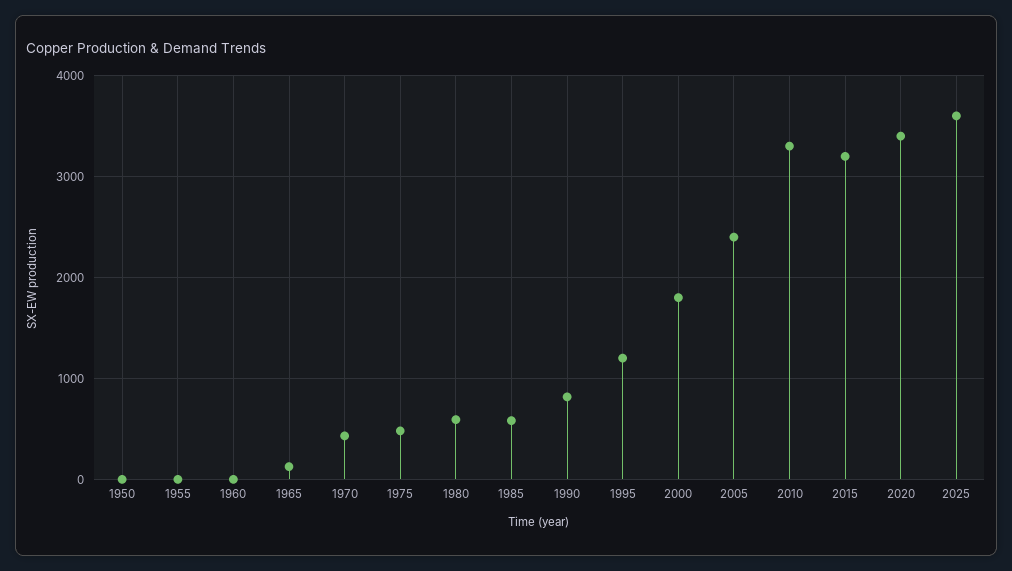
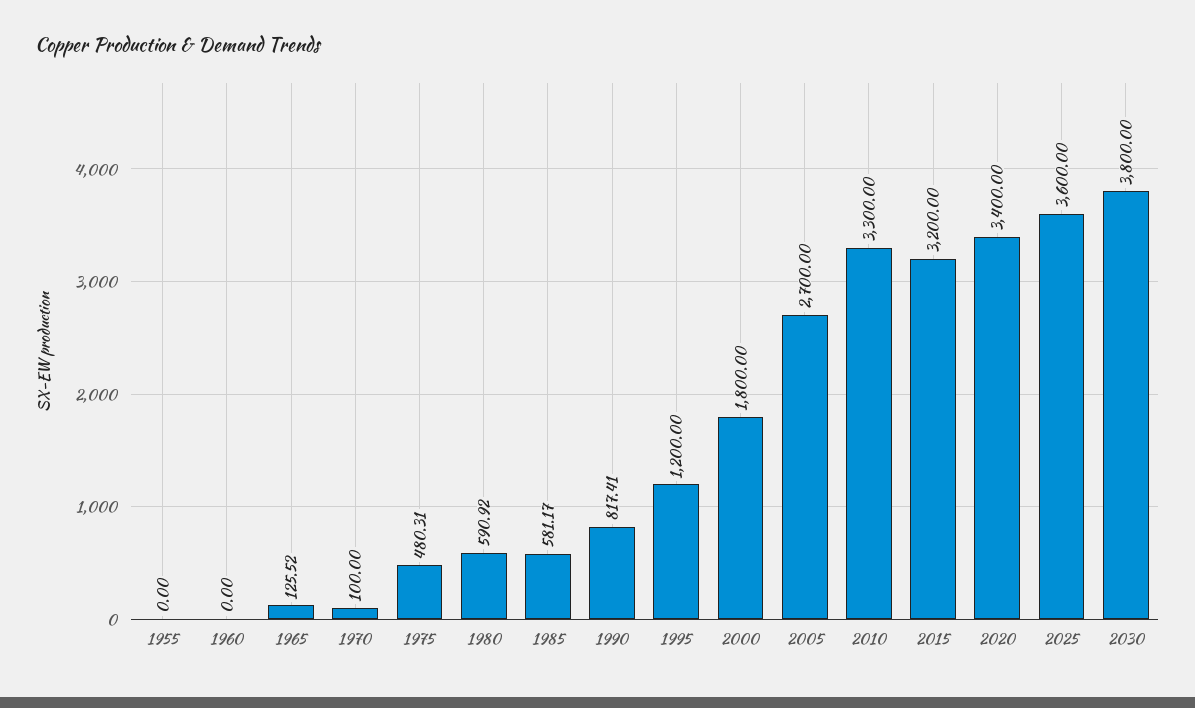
1950: 0 -> none
1970: 400 -> 100
2005: 2400 -> 2700
2030: none -> 3800

